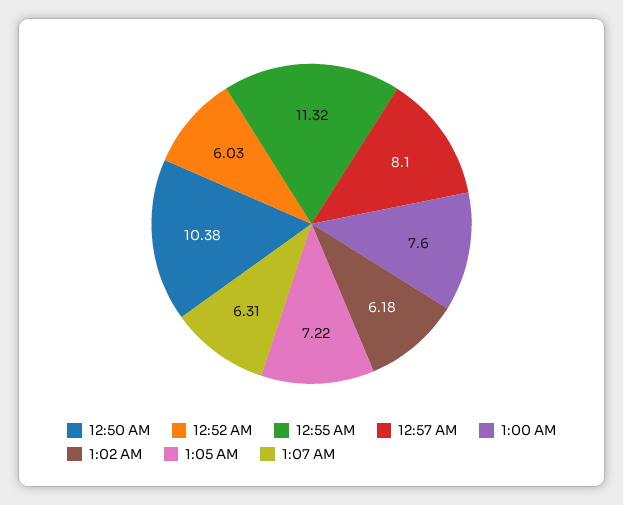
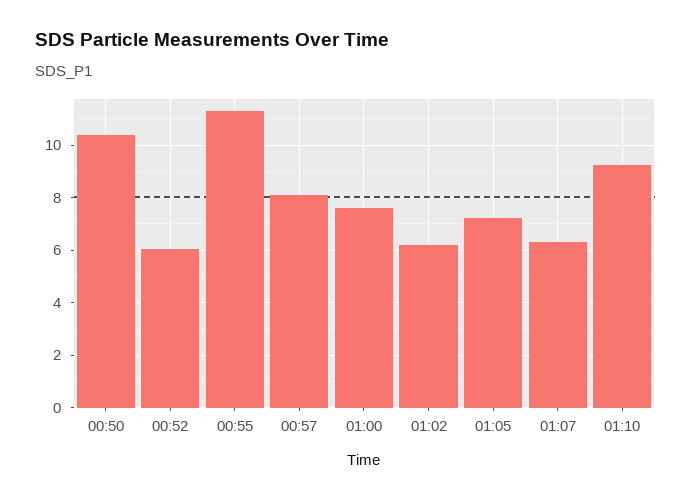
01:10: none -> 9.25

